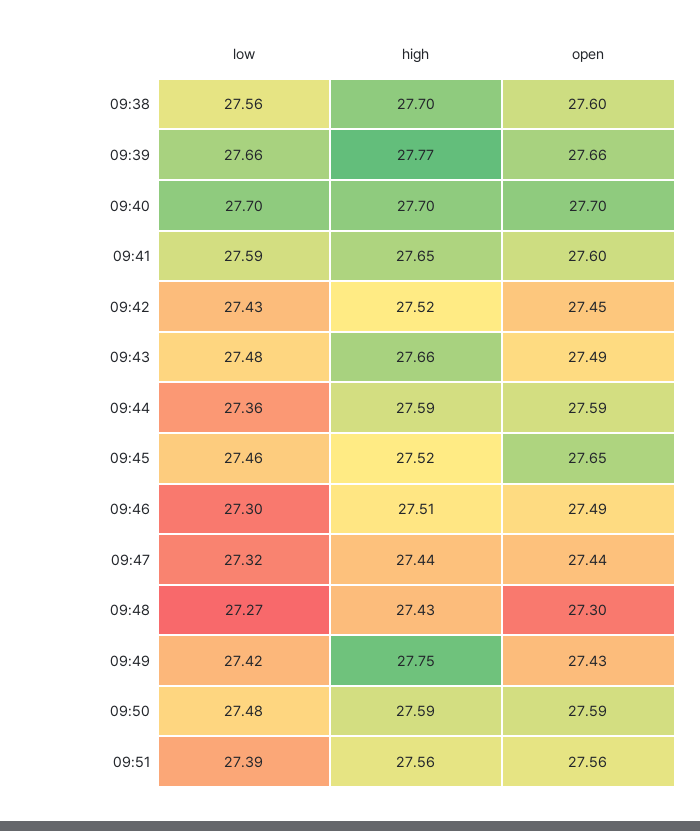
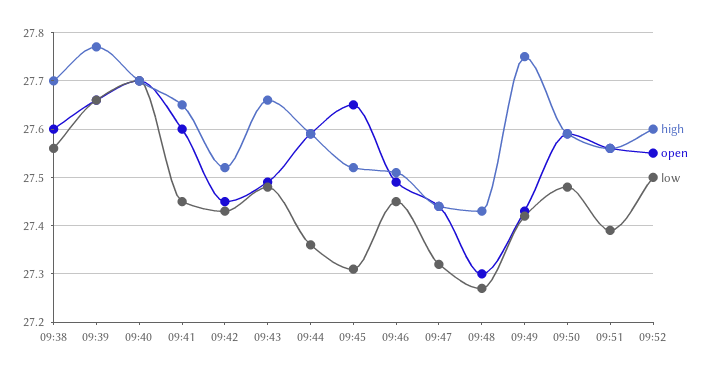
low, 09:41: 27.59 -> 27.45
low, 09:45: 27.46 -> 27.3
low, 09:46: 27.3 -> 27.45
high, 09:52: none -> 27.6
open, 09:52: none -> 27.55
low, 09:52: none -> 27.5

